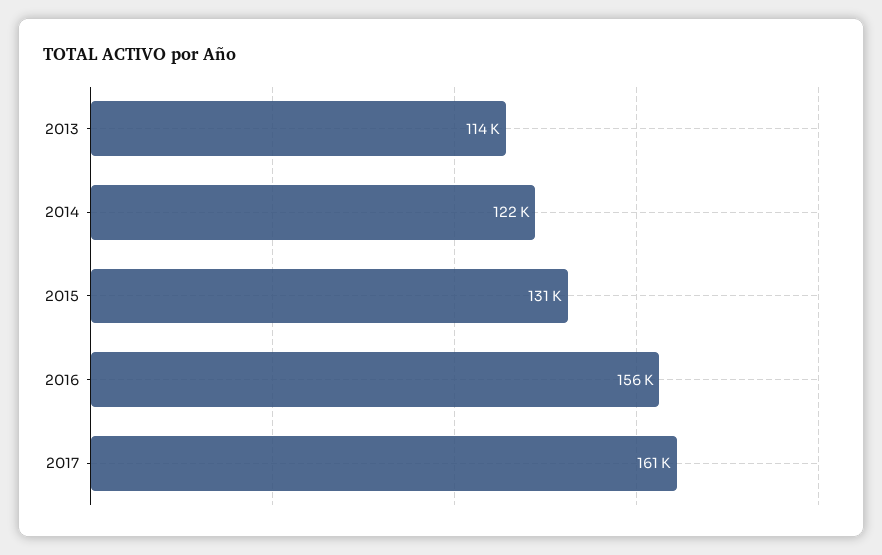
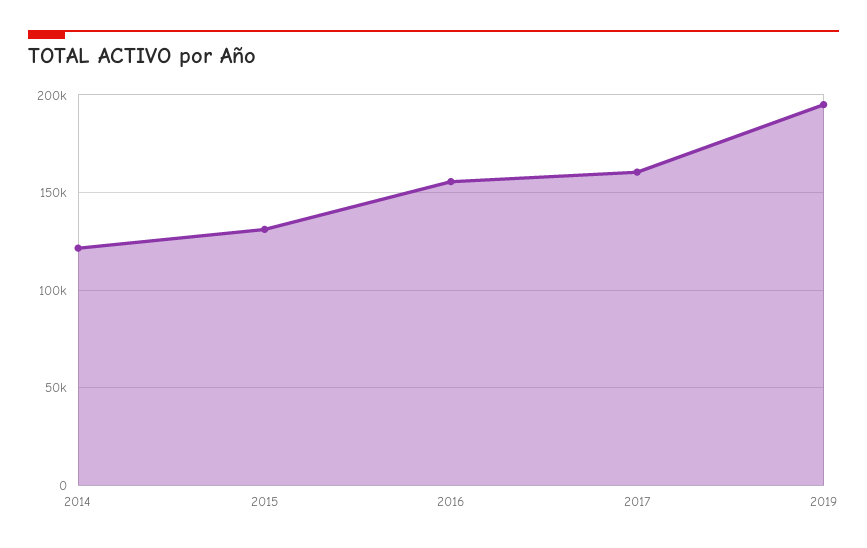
2013: 114000 -> none
2019: none -> 195000

